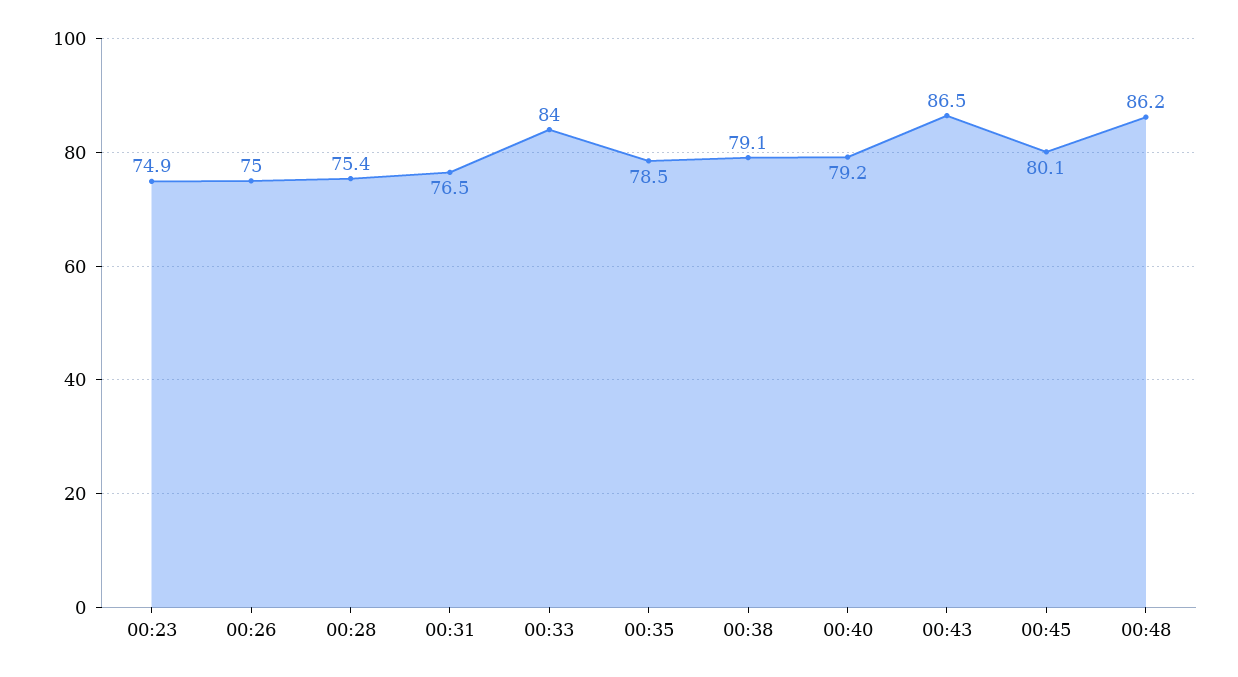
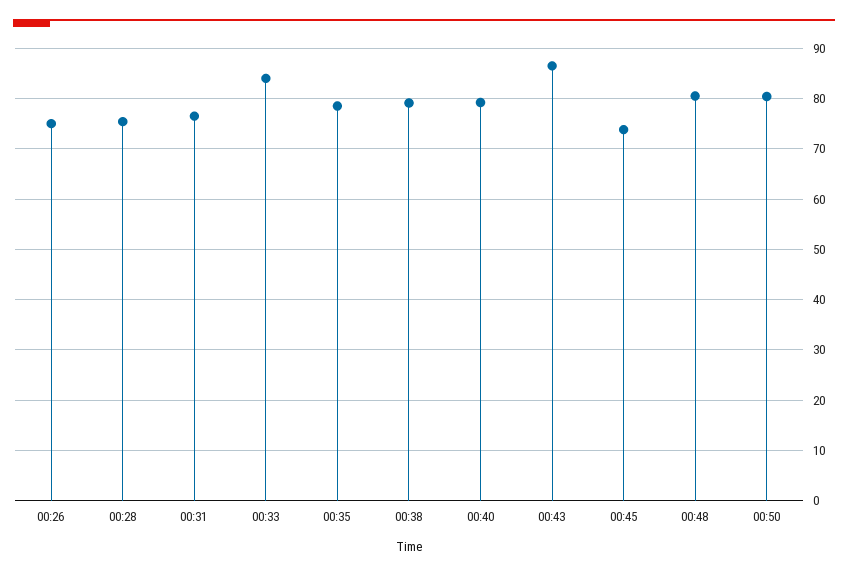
00:23: 74.9 -> none
00:45: 80.1 -> 74
00:48: 86.2 -> 80
00:50: none -> 80

